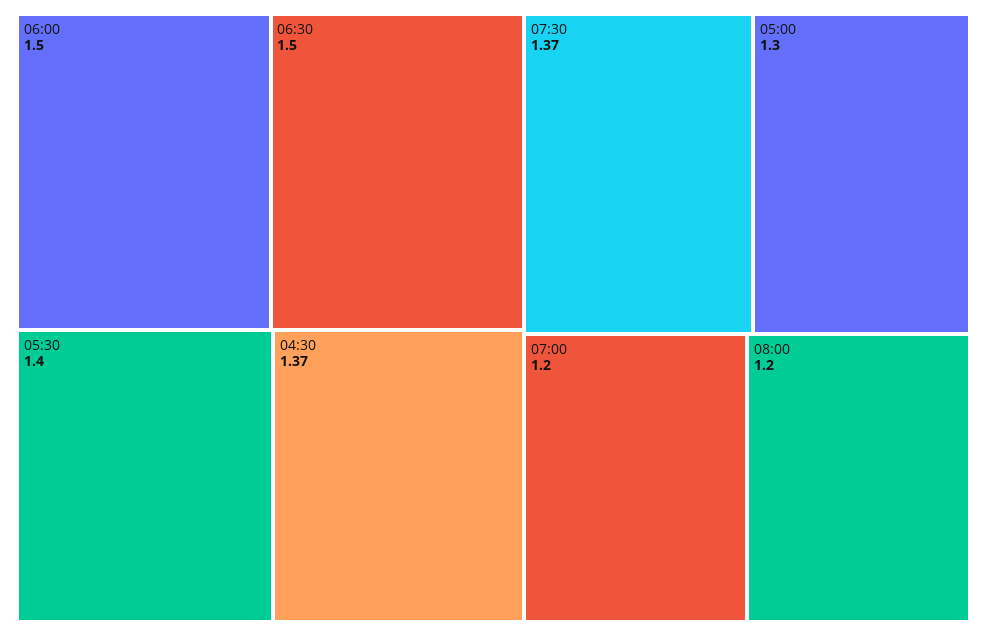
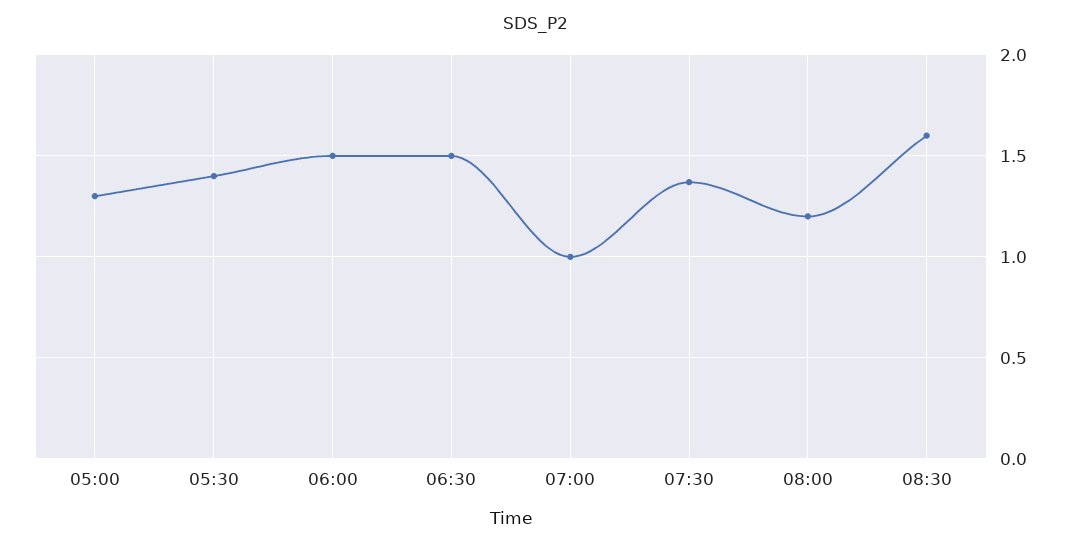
04:30: 1.37 -> none
07:00: 1.2 -> 1
08:30: none -> 1.6

